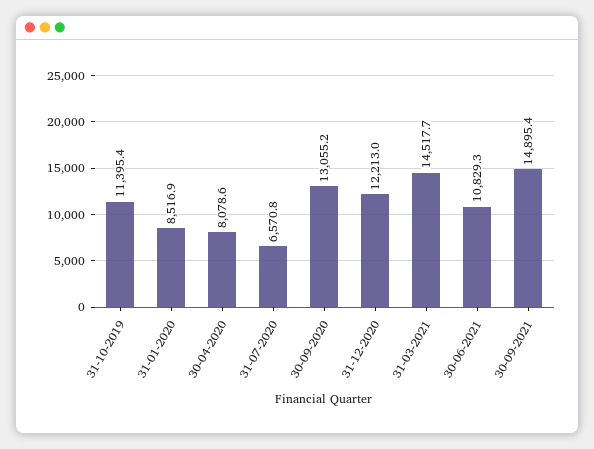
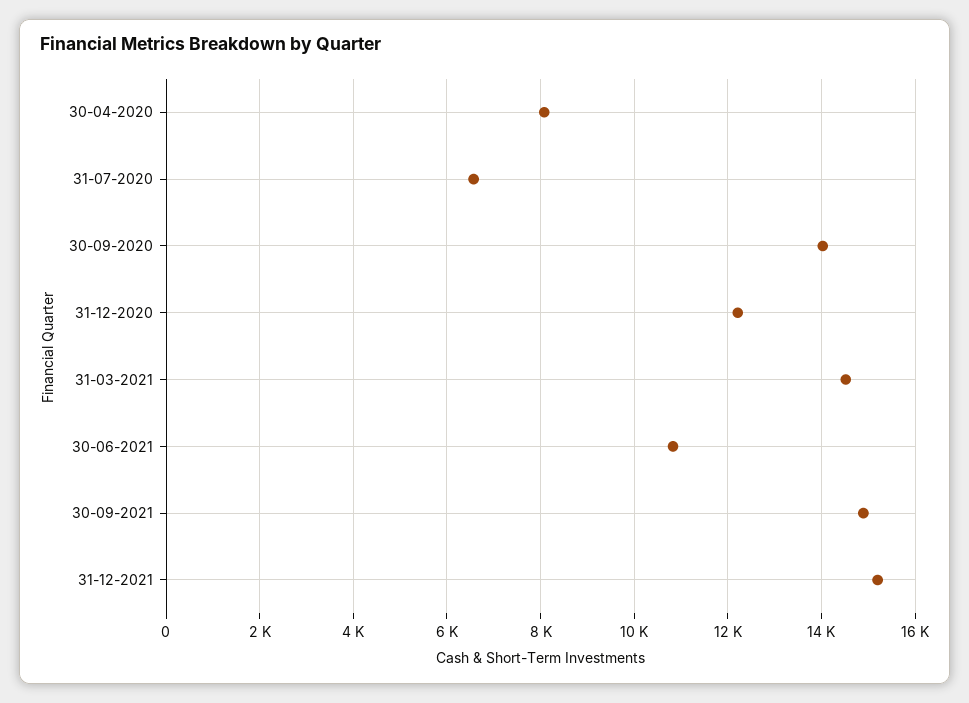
31-10-2019: 11395.4 -> none
31-01-2020: 8516.9 -> none
30-09-2020: 13055.2 -> 14000
31-12-2021: none -> 15200

